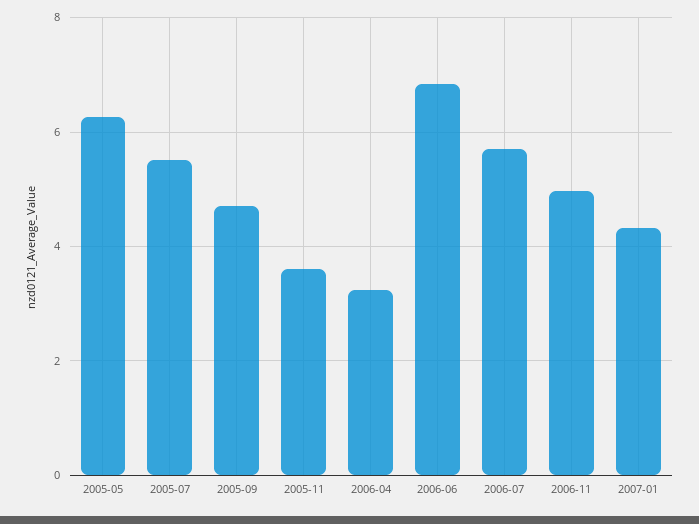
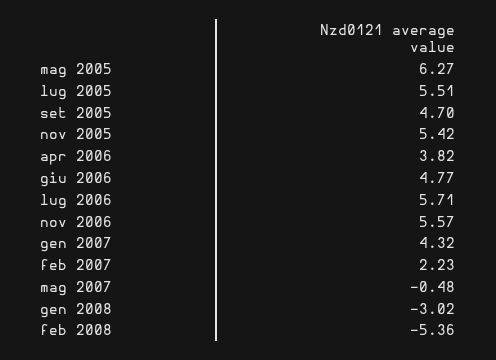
2005-11: 3.6 -> 5.42
2006-04: 3.2 -> 3.82
2006-06: 6.8 -> 4.77
2006-11: 5 -> 5.57
feb 2007: none -> 2.23
mag 2007: none -> -0.48
gen 2008: none -> -3.02
feb 2008: none -> -5.36

